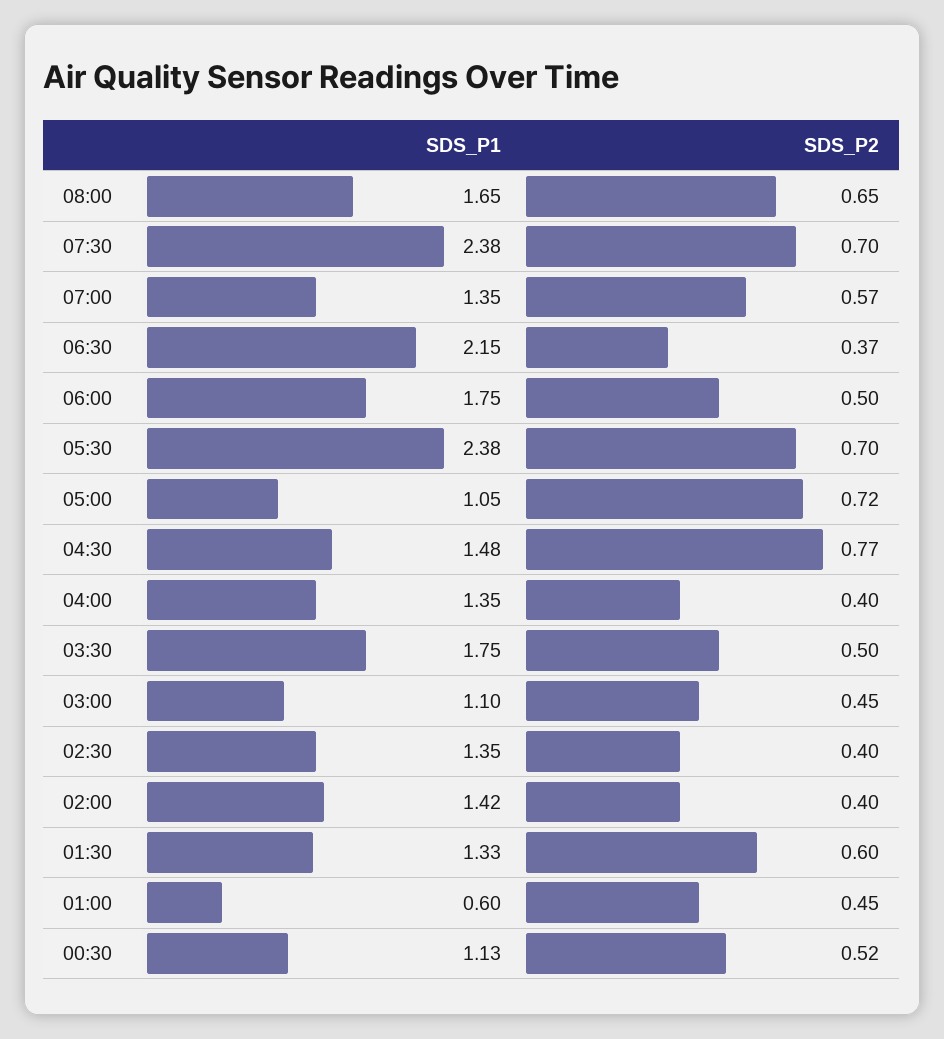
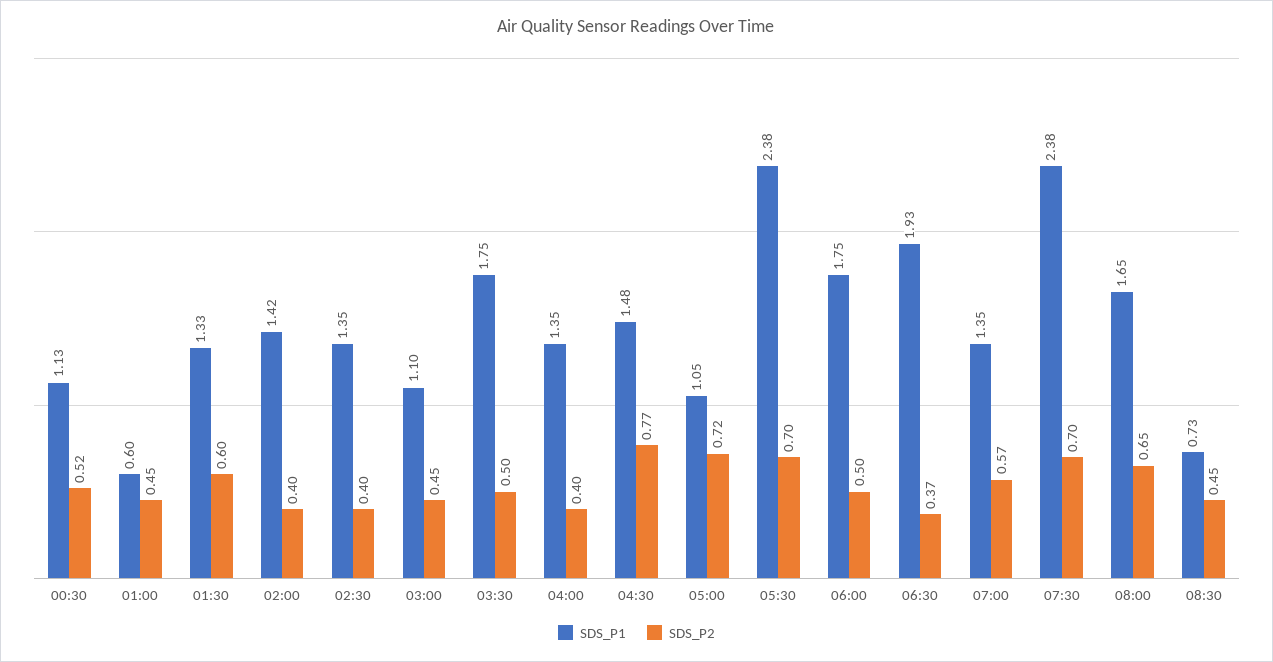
SDS_P1, 06:30: 2.15 -> 1.93
SDS_P1, 08:30: none -> 0.73
SDS_P2, 08:30: none -> 0.45

